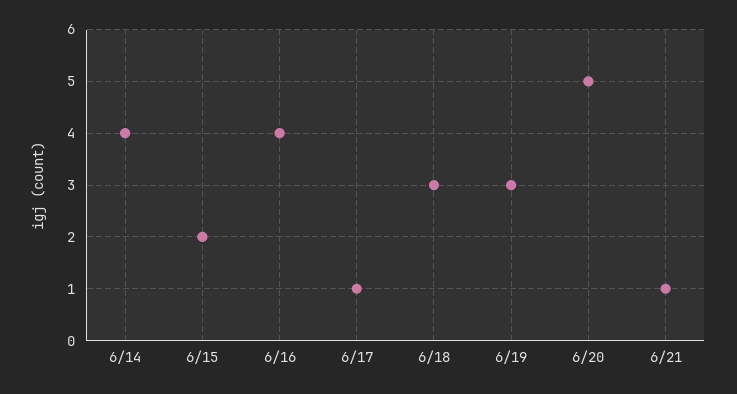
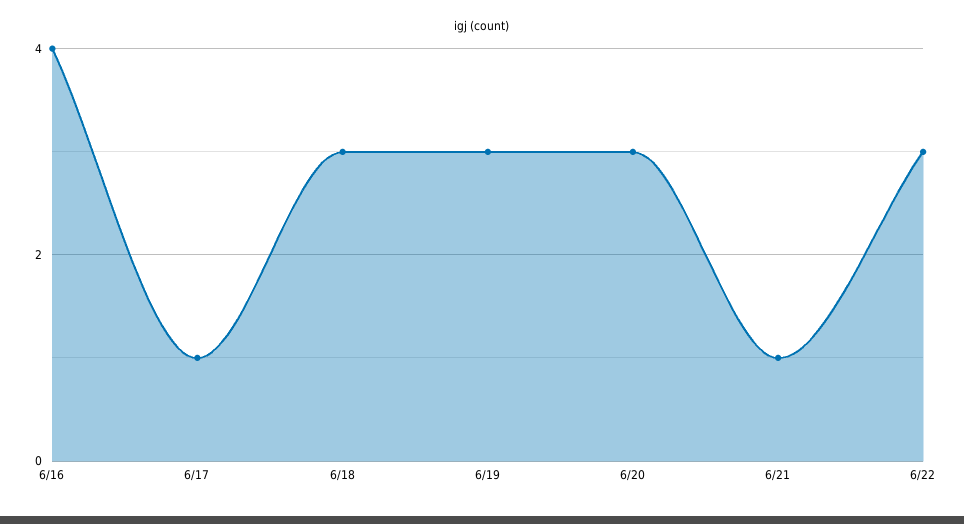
6/14: 4 -> none
6/15: 2 -> none
6/20: 5 -> 3
6/22: none -> 3

